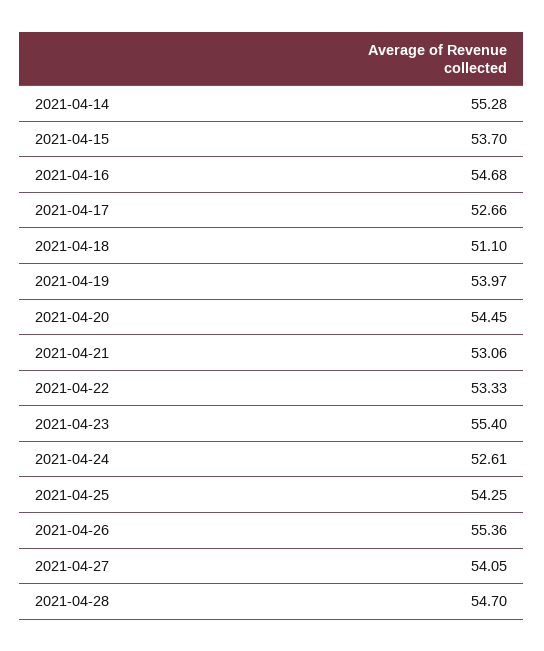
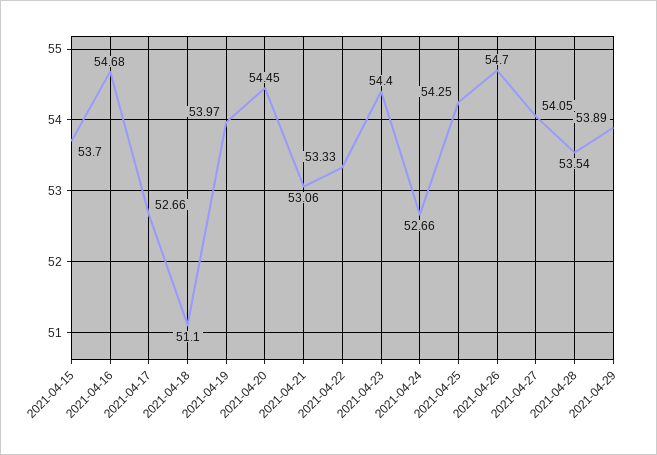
2021-04-14: 55.28 -> none
2021-04-23: 55.4 -> 54.4
2021-04-24: 52.61 -> 52.66
2021-04-26: 55.36 -> 54.7
2021-04-28: 54.7 -> 53.54
2021-04-29: none -> 53.89

